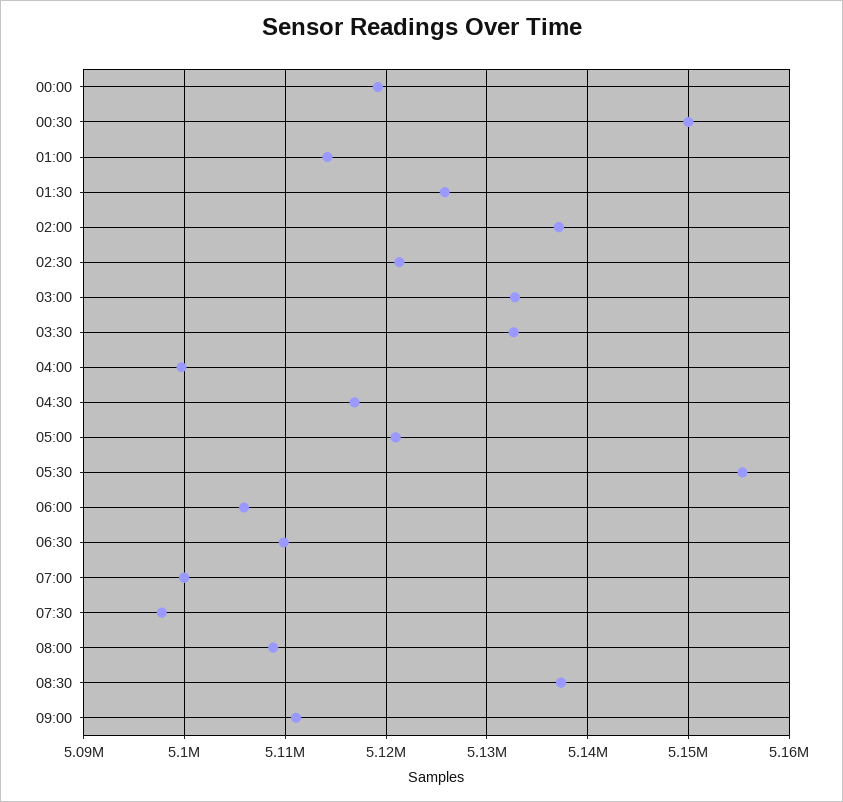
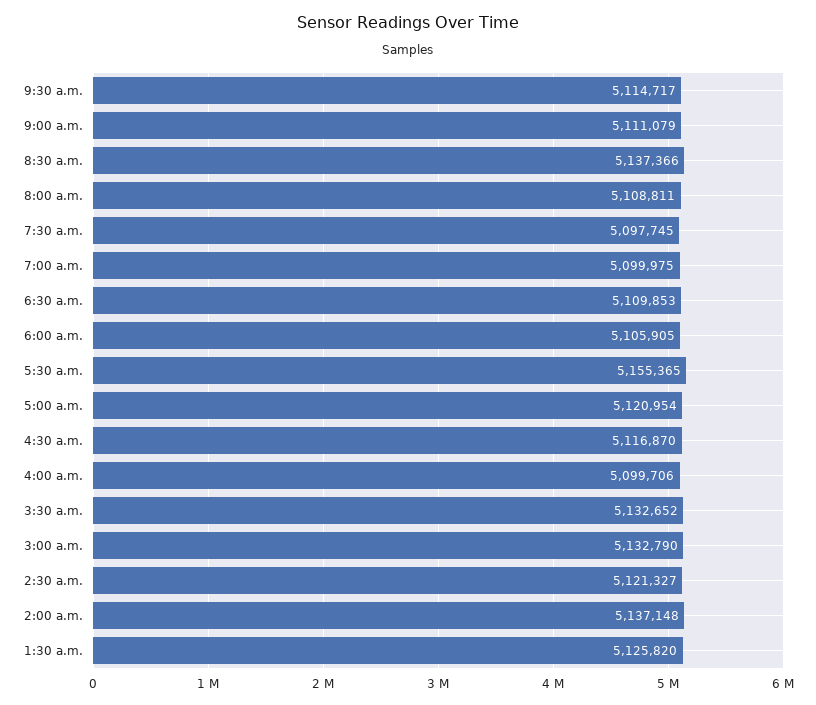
00:00: 5119000 -> none
00:30: 5150000 -> none
01:00: 5114000 -> none
9:30 a.m.: none -> 5114717

